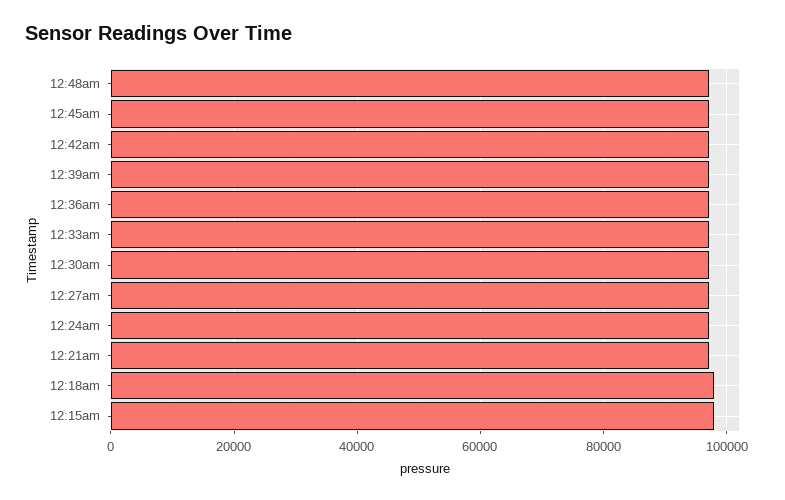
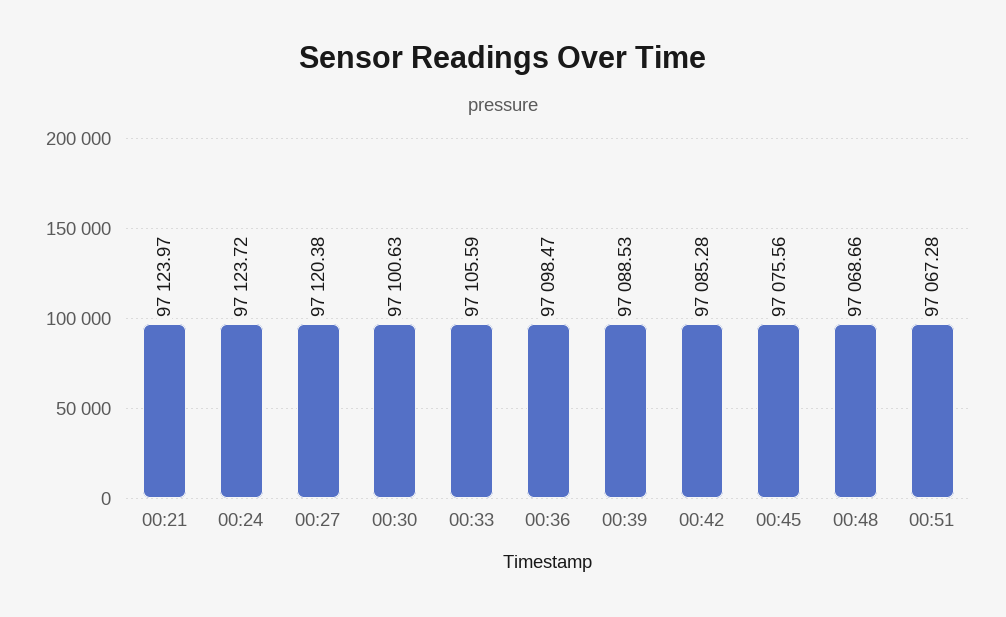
12:18am: 98000 -> none
12:15am: 98000 -> none
00:51: none -> 97067.28

